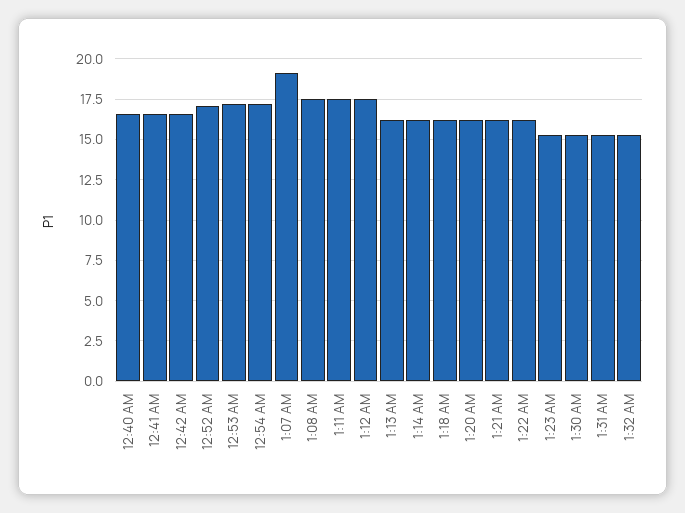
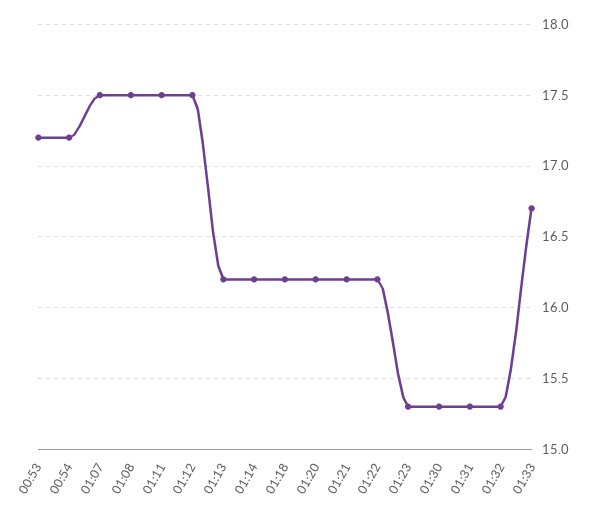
12:40 AM: 16.5 -> none
12:41 AM: 16.5 -> none
12:42 AM: 16.5 -> none
12:52 AM: 17 -> none
1:07 AM: 19 -> 17.5
01:33: none -> 16.7

